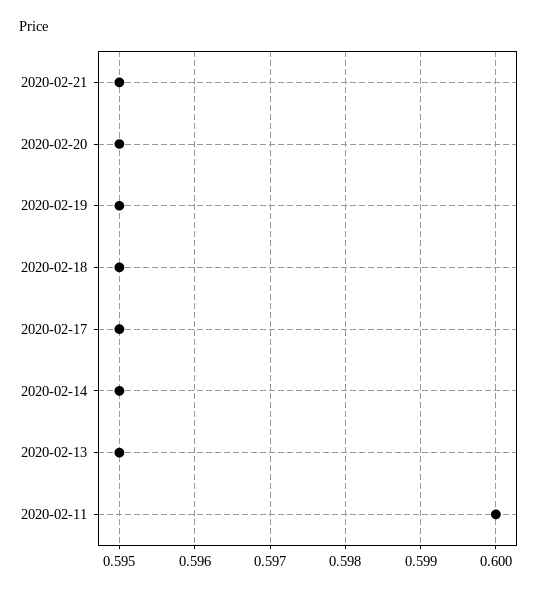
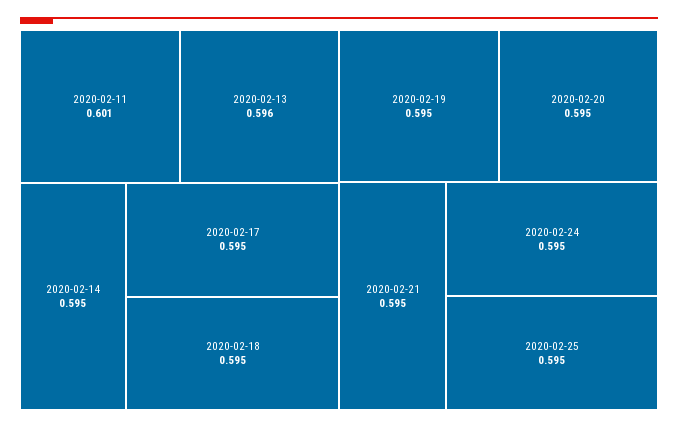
2020-02-13: 0.595 -> 0.596
2020-02-11: 0.6 -> 0.601
2020-02-24: none -> 0.595
2020-02-25: none -> 0.595

